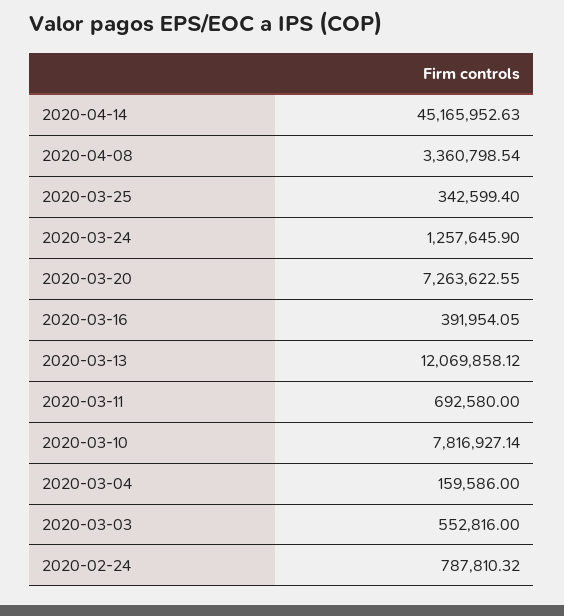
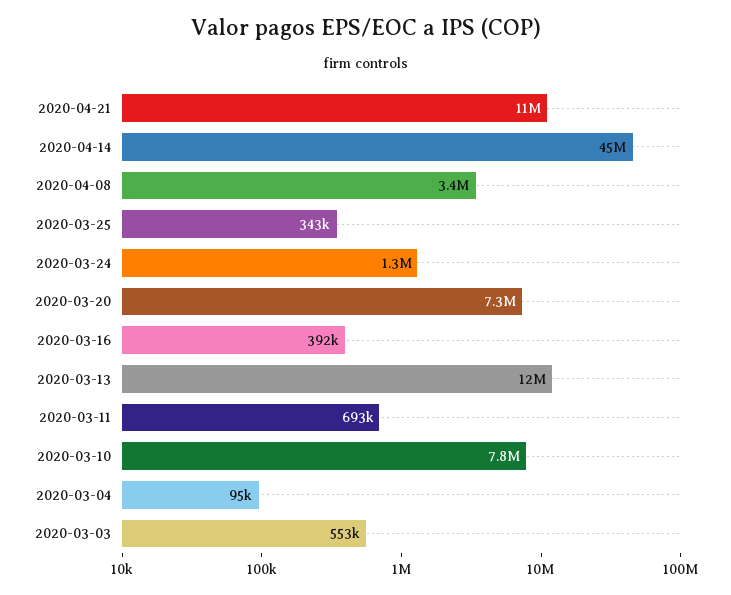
2020-03-04: 159586 -> 95000
2020-02-24: 787810.32 -> none
2020-04-21: none -> 11000000

